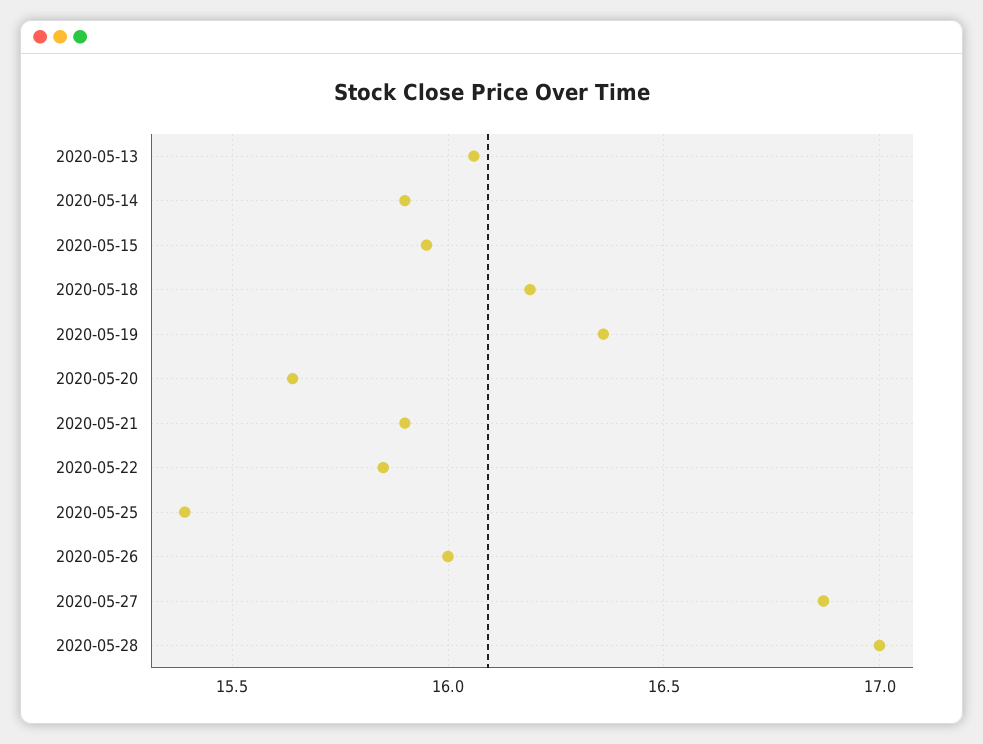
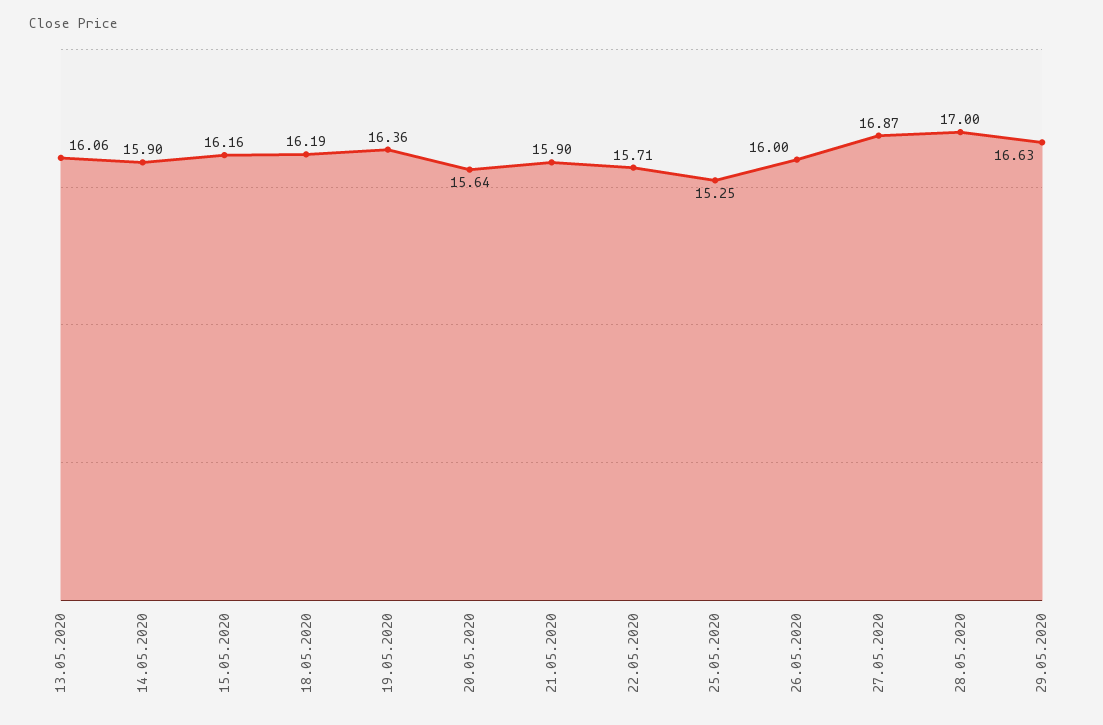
2020-05-15: 15.95 -> 16.16
2020-05-22: 15.85 -> 15.71
2020-05-25: 15.4 -> 15.25
29.05.2020: none -> 16.63

